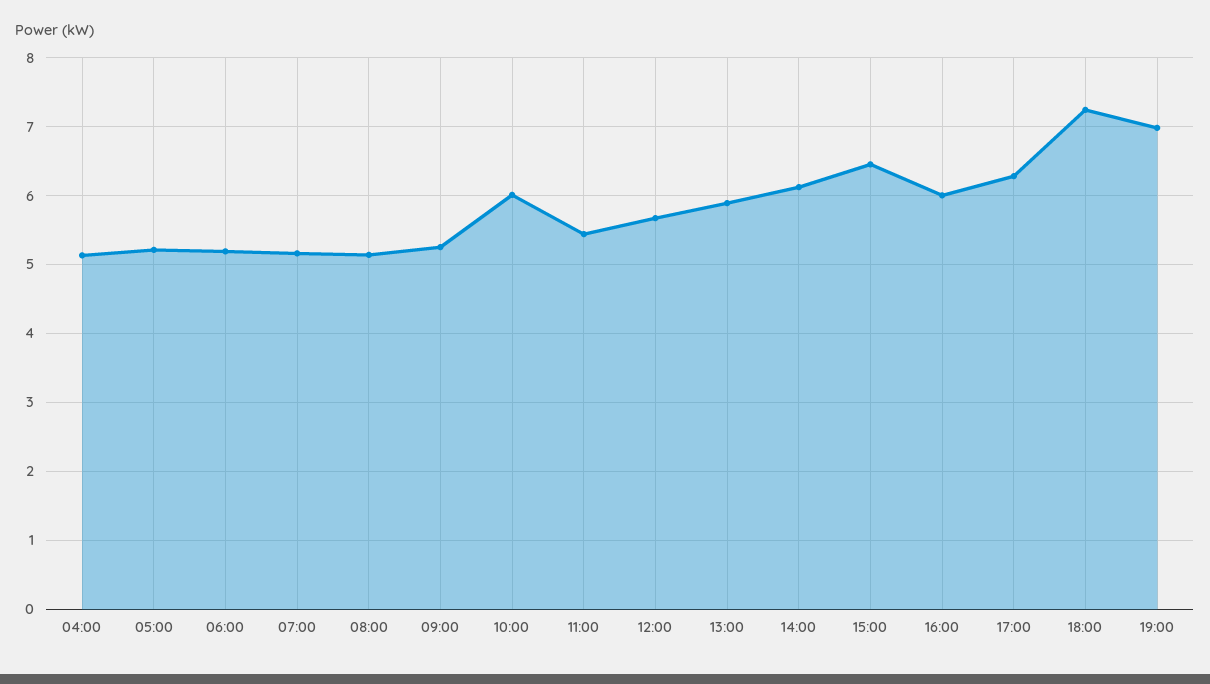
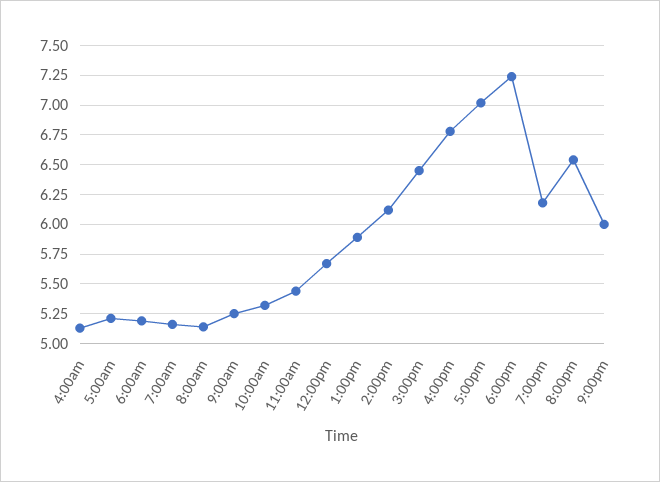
10:00: 6 -> 5.25
16:00: 6 -> 6.75
17:00: 6.3 -> 7
19:00: 7 -> 6.25
8:00pm: none -> 6.5
9:00pm: none -> 6

